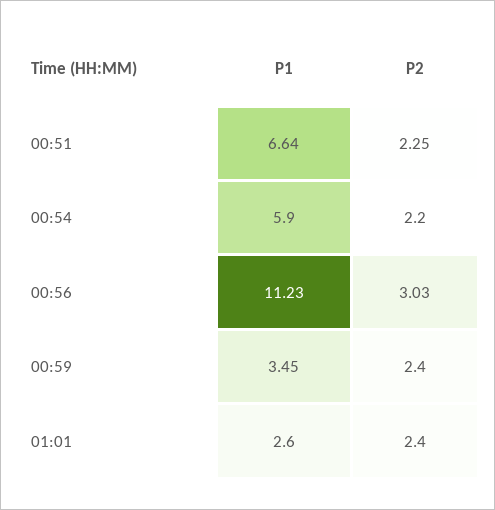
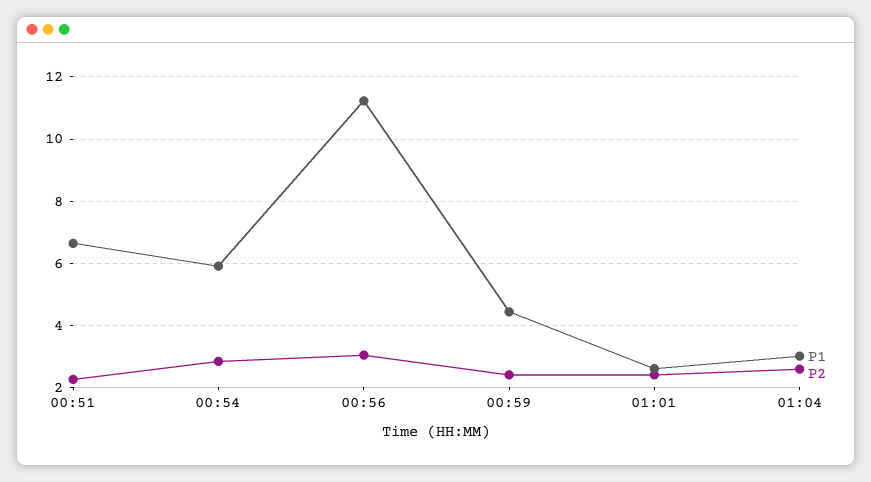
P2, 00:54: 2.2 -> 2.8
P1, 00:59: 3.45 -> 4.4
P1, 01:04: none -> 3
P2, 01:04: none -> 2.6

